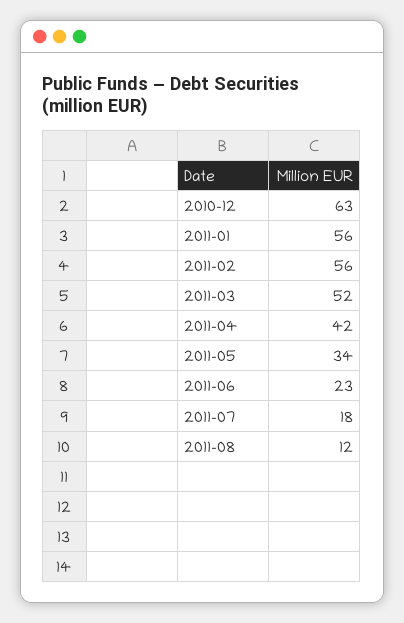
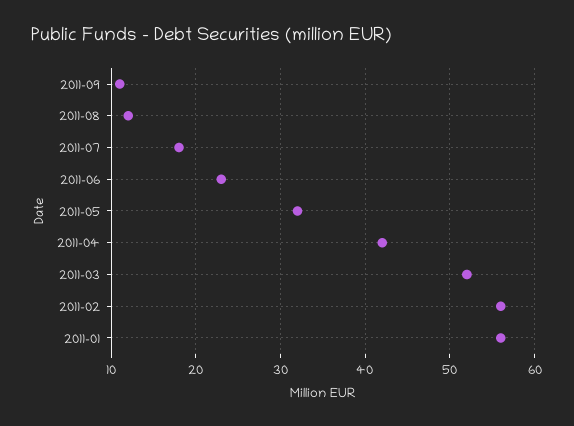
2010-12: 63 -> none
2011-05: 34 -> 32
2011-09: none -> 11

